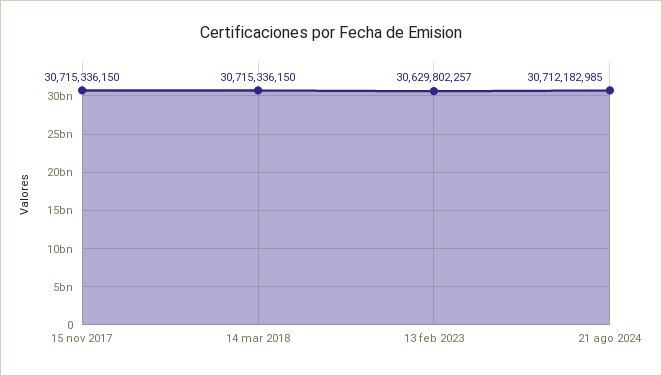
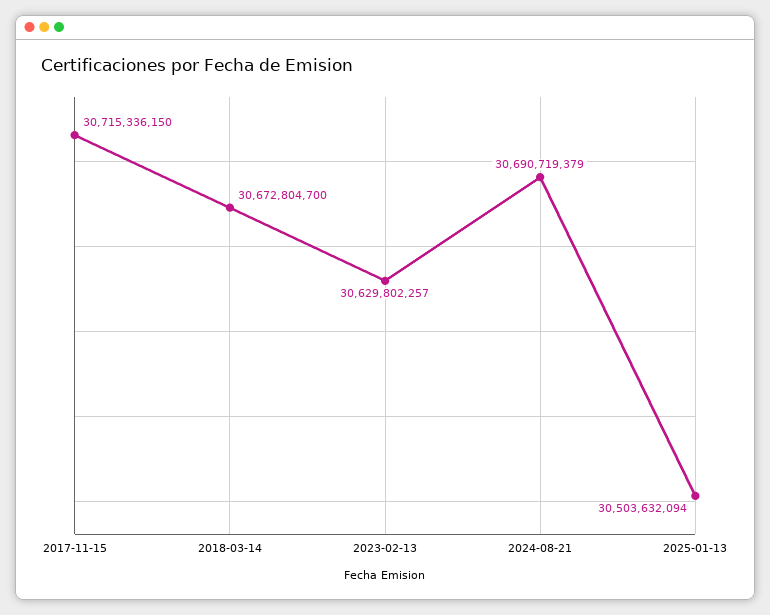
14 mar 2018: 30715336150 -> 30672804700
21 ago 2024: 30712182985 -> 30690719379
2025-01-13: none -> 30503632094

